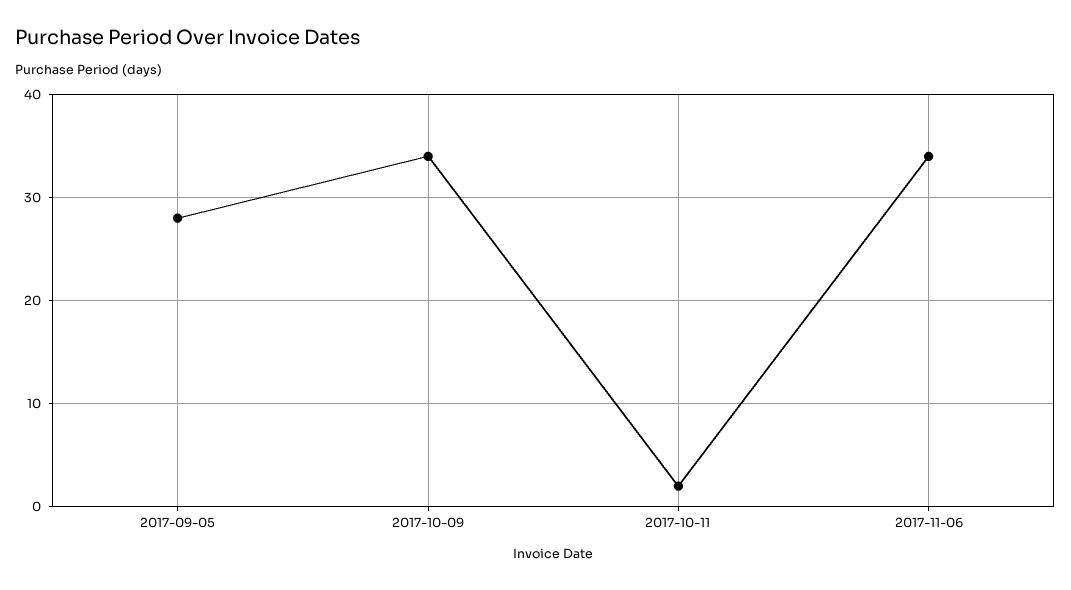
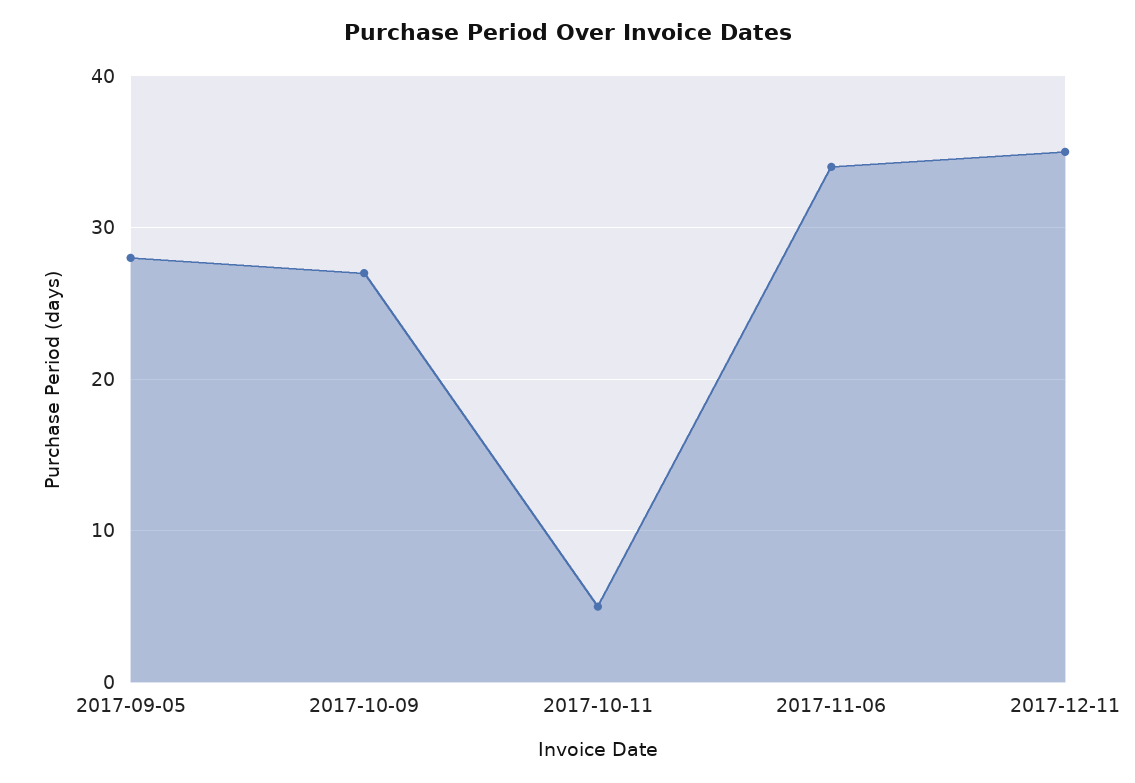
2017-10-09: 34 -> 27
2017-10-11: 2 -> 5
2017-12-11: none -> 35

